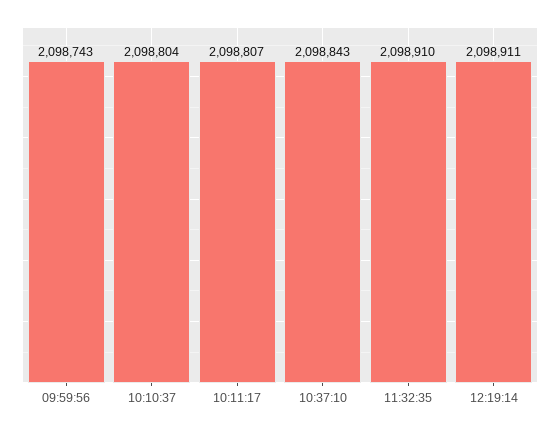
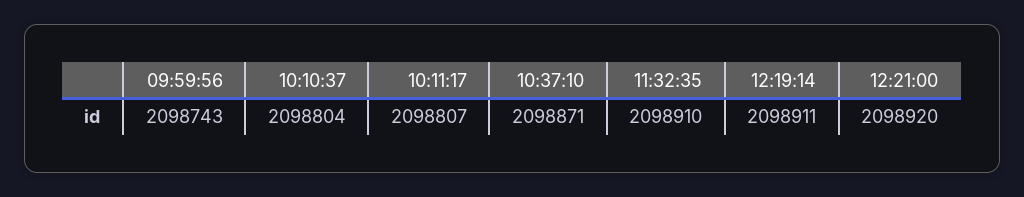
10:37:10: 2098843 -> 2098871
12:21:00: none -> 2098920

